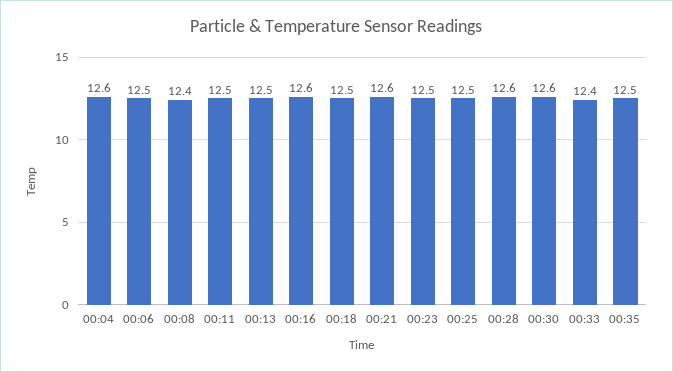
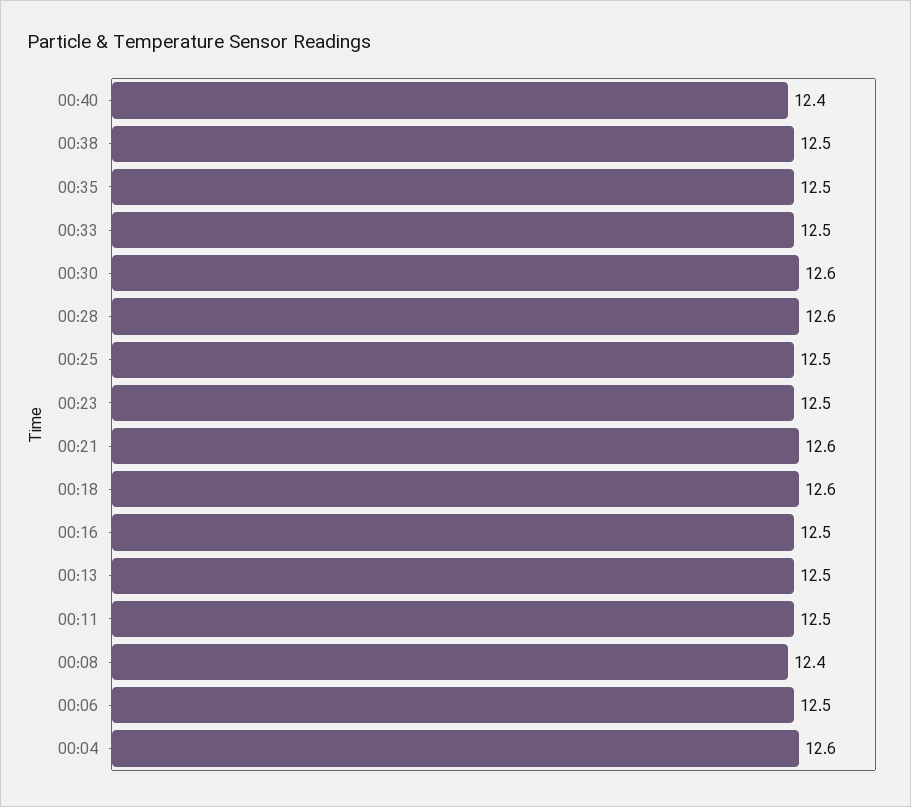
00:16: 12.6 -> 12.5
00:18: 12.5 -> 12.6
00:33: 12.4 -> 12.5
00:40: none -> 12.4
00:38: none -> 12.5

